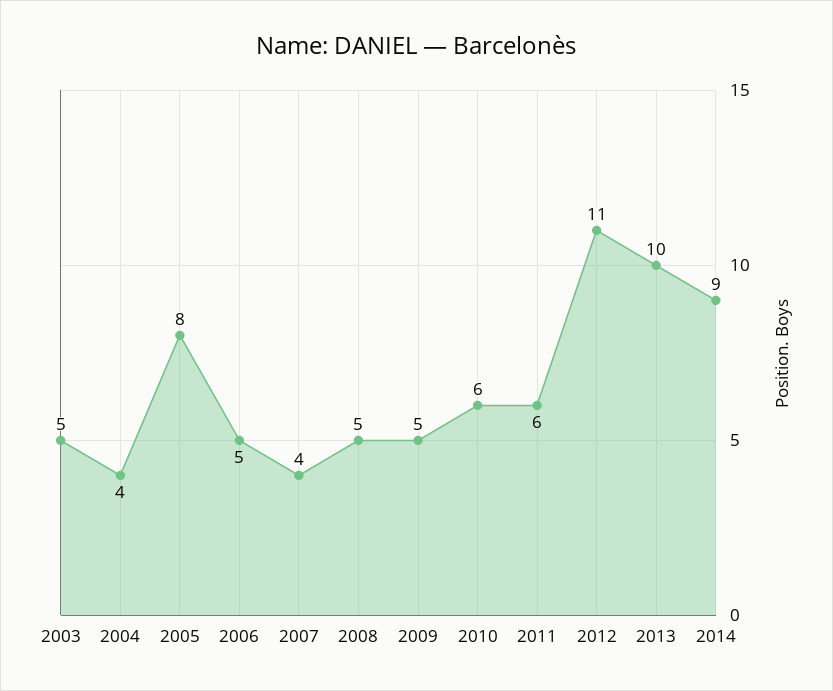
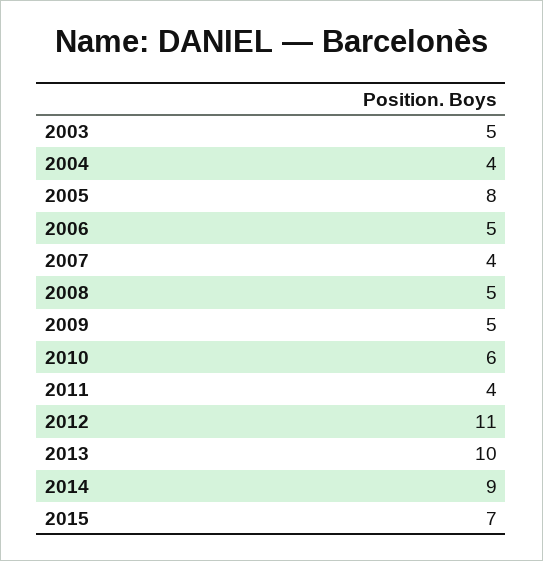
2011: 6 -> 4
2015: none -> 7

